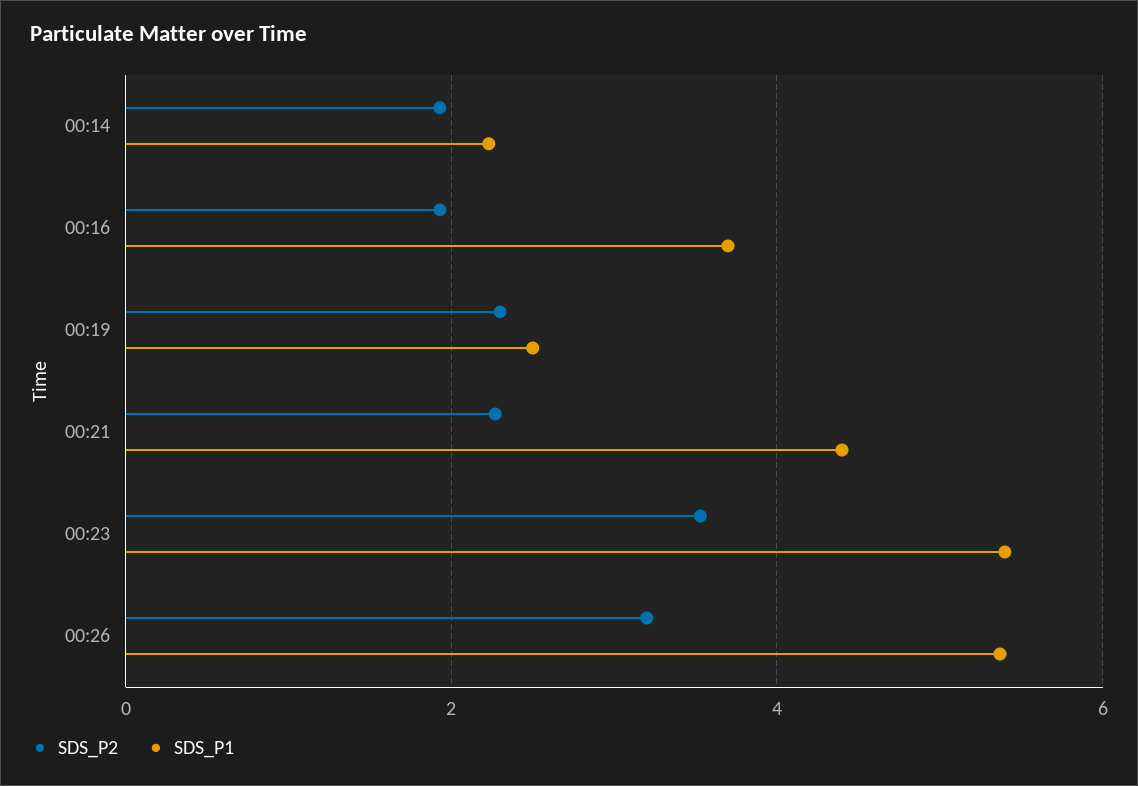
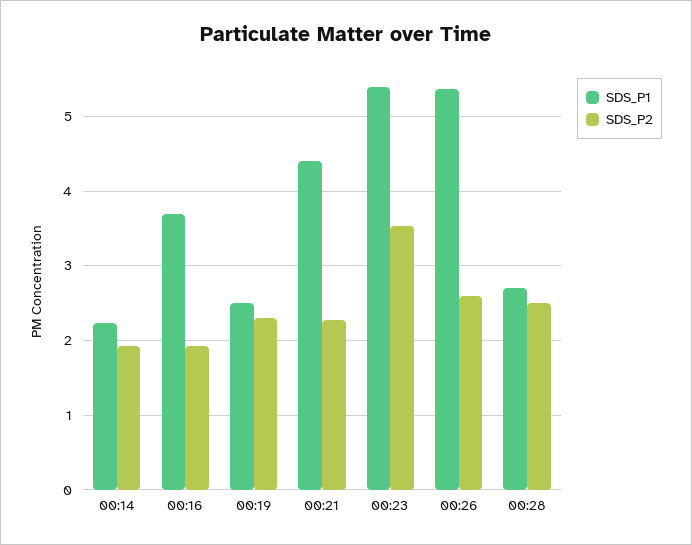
SDS_P2, 00:26: 3.2 -> 2.6
SDS_P1, 00:28: none -> 2.7
SDS_P2, 00:28: none -> 2.5

